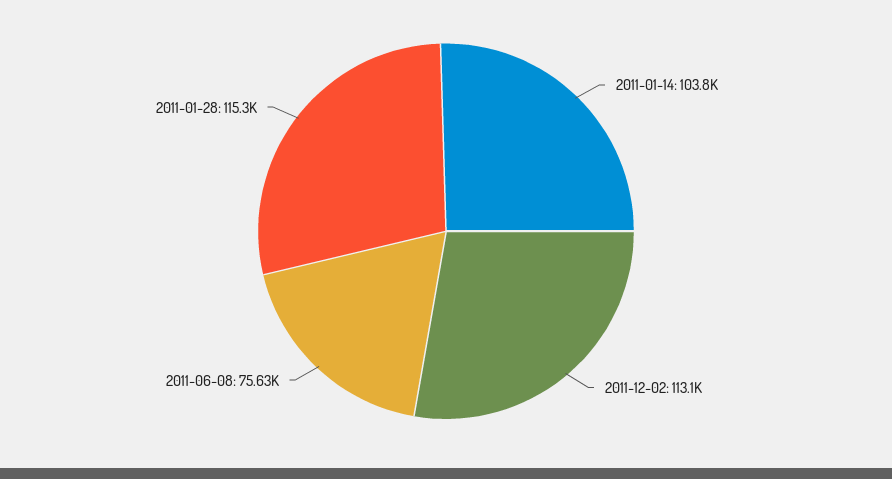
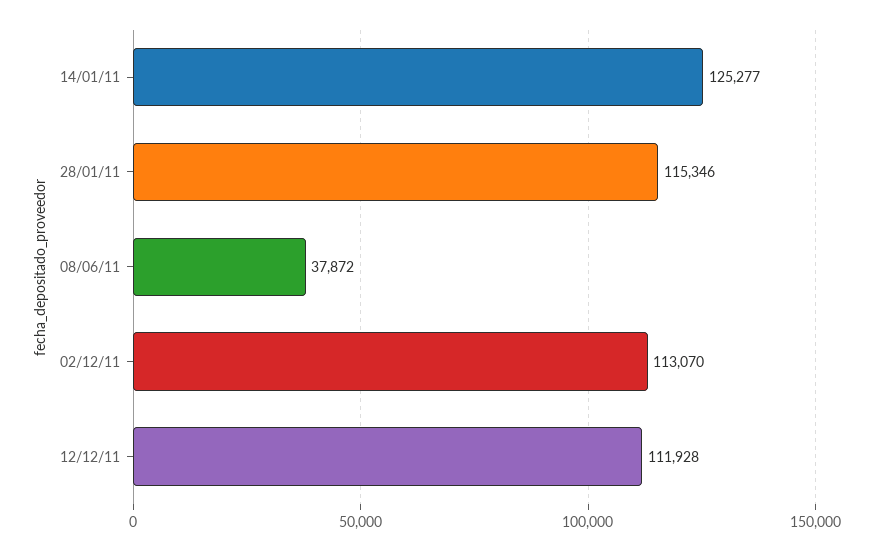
2011-01-14: 103800 -> 125277
2011-06-08: 75630 -> 37872
12/12/11: none -> 111928

